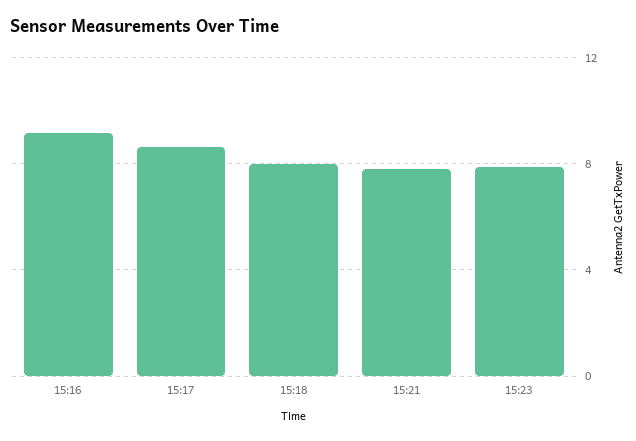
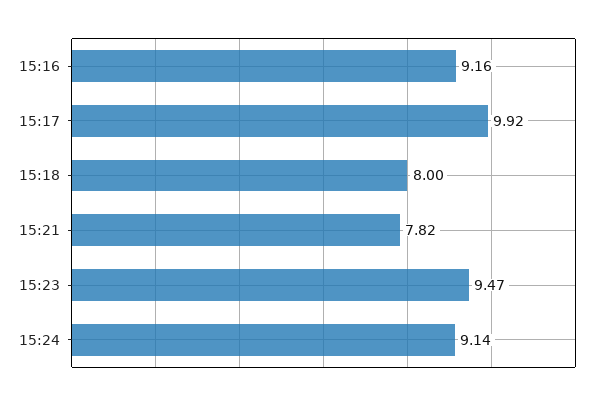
15:17: 8.5 -> 9.92
15:23: 8 -> 9.47
15:24: none -> 9.14

